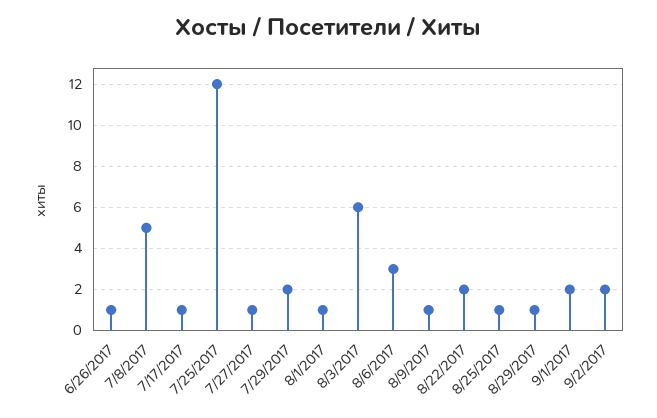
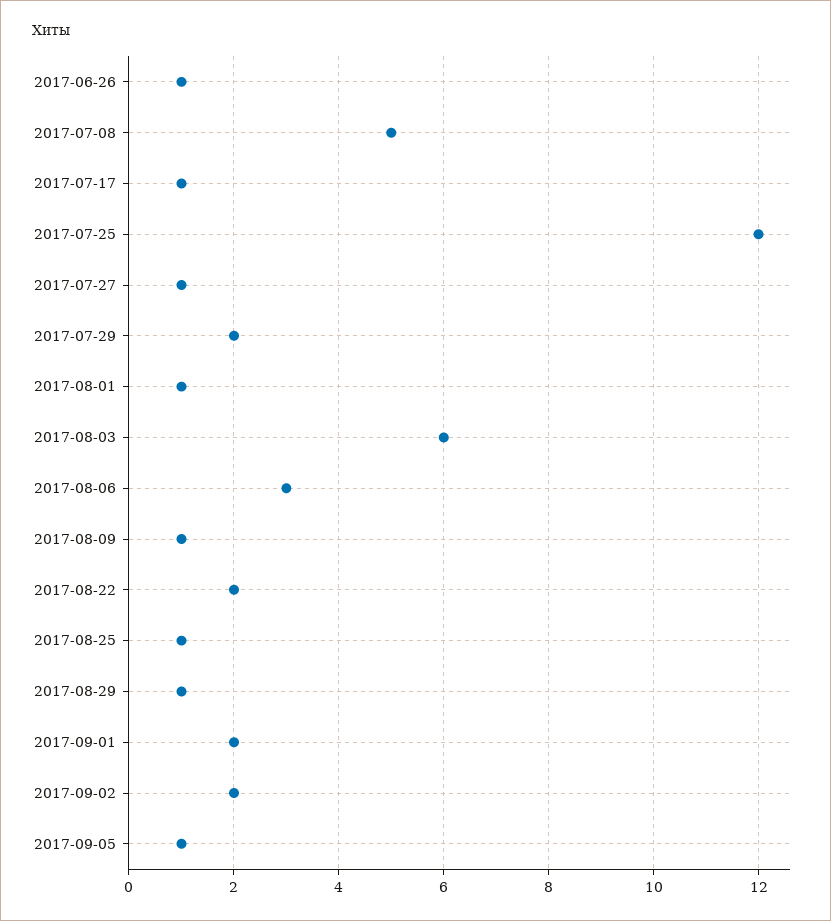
2017-09-05: none -> 1

